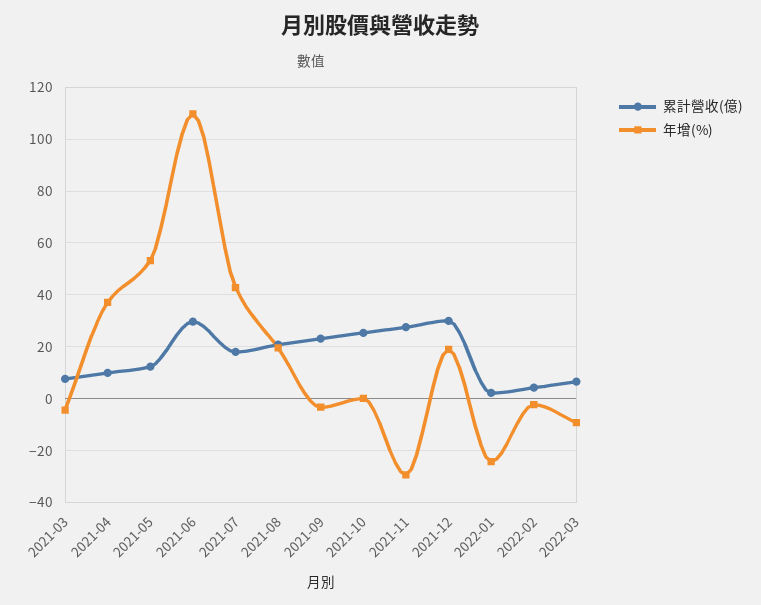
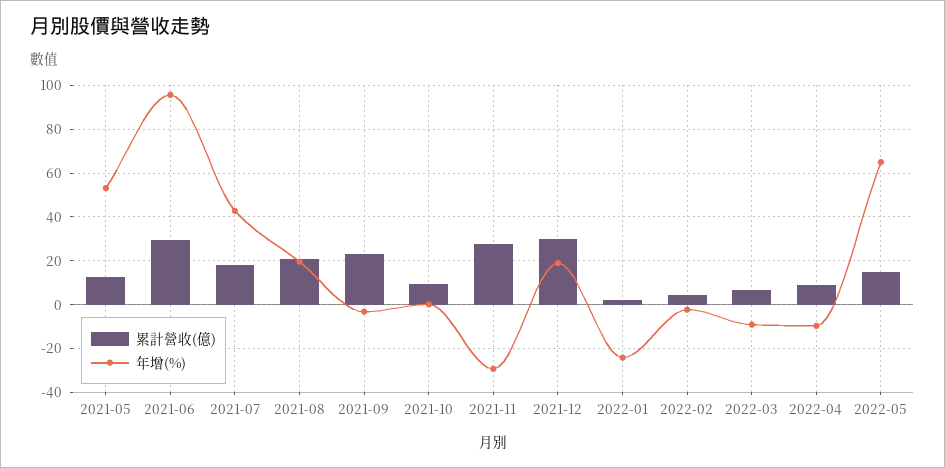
累計營收(億), 2021-03: 7.5 -> none
年增(%), 2021-03: -5 -> none
累計營收(億), 2021-04: 10 -> none
年增(%), 2021-04: 37.5 -> none
年增(%), 2021-06: 110 -> 95
累計營收(億), 2021-10: 25 -> 10
累計營收(億), 2022-04: none -> 10
年增(%), 2022-04: none -> -10
累計營收(億), 2022-05: none -> 15
年增(%), 2022-05: none -> 65

